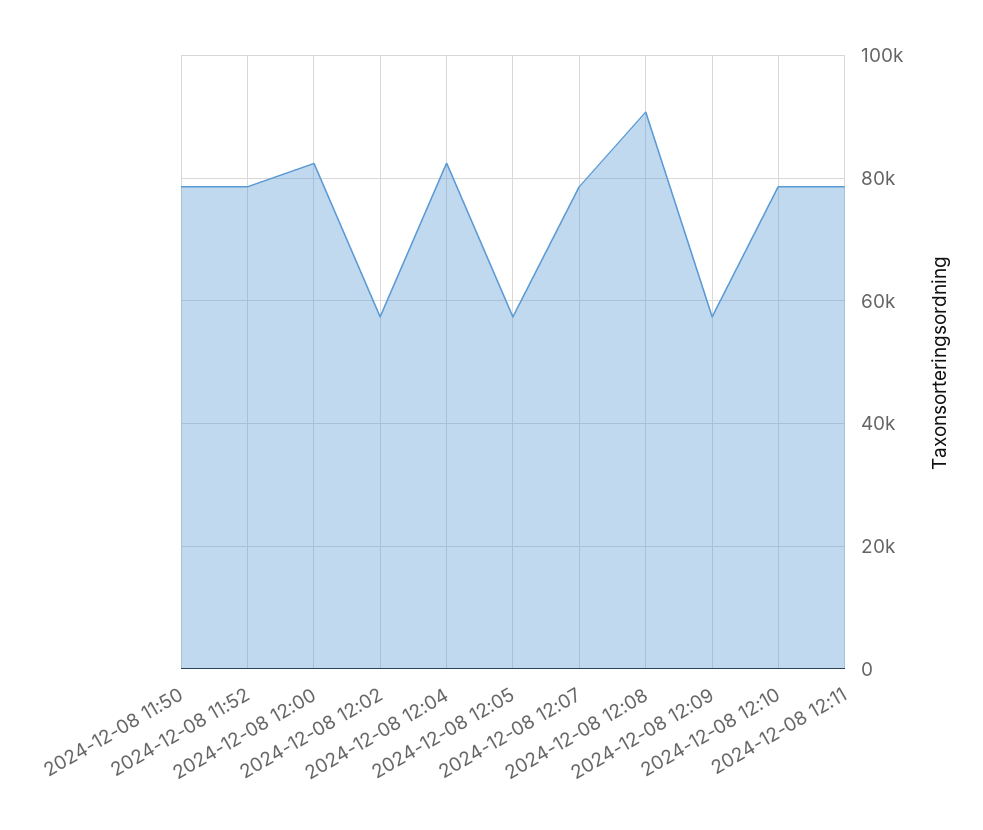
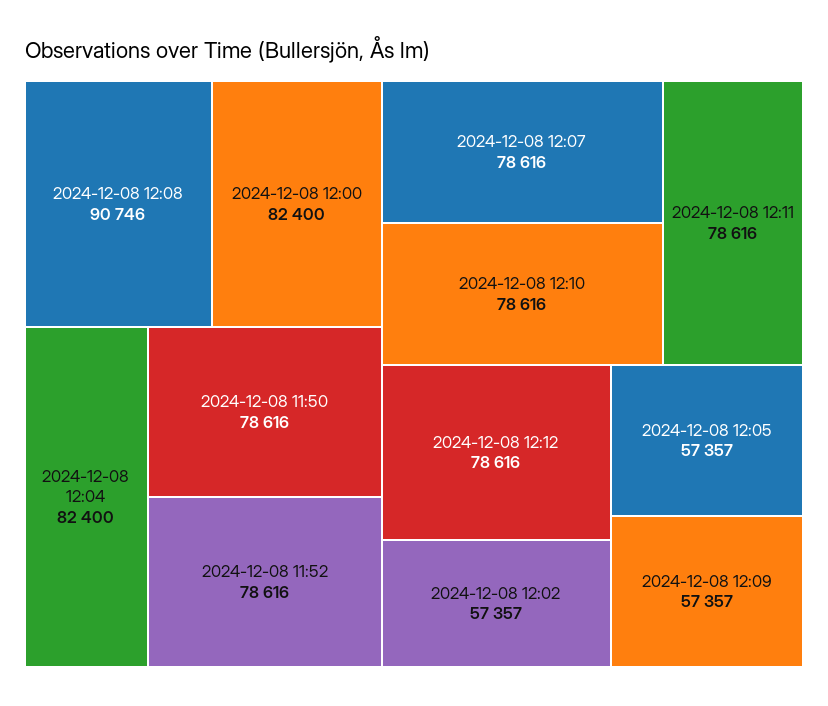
2024-12-08 12:12: none -> 78616

